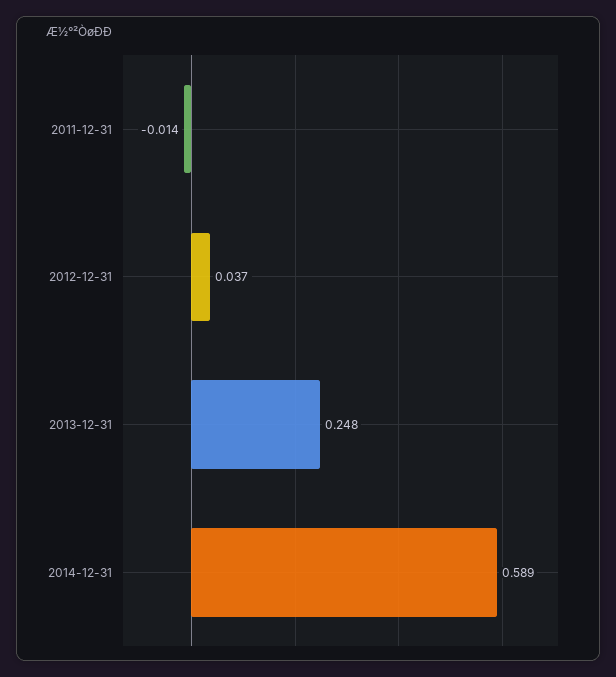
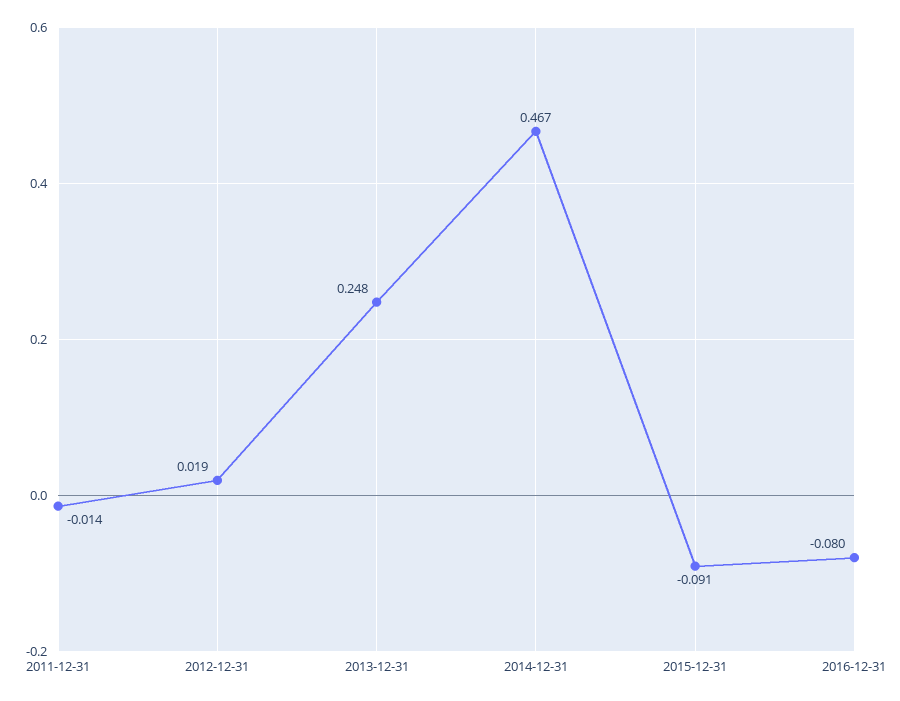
2012-12-31: 0.037 -> 0.019
2014-12-31: 0.589 -> 0.467
2015-12-31: none -> -0.091
2016-12-31: none -> -0.08

